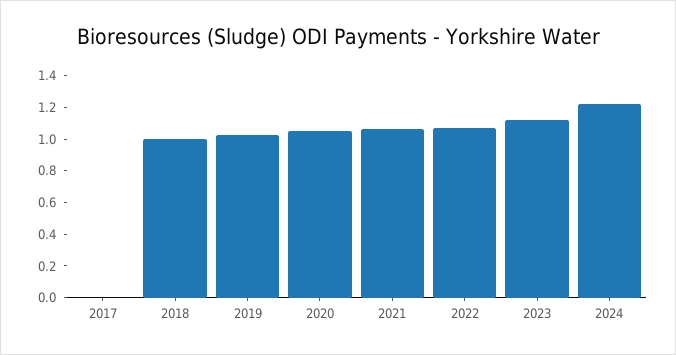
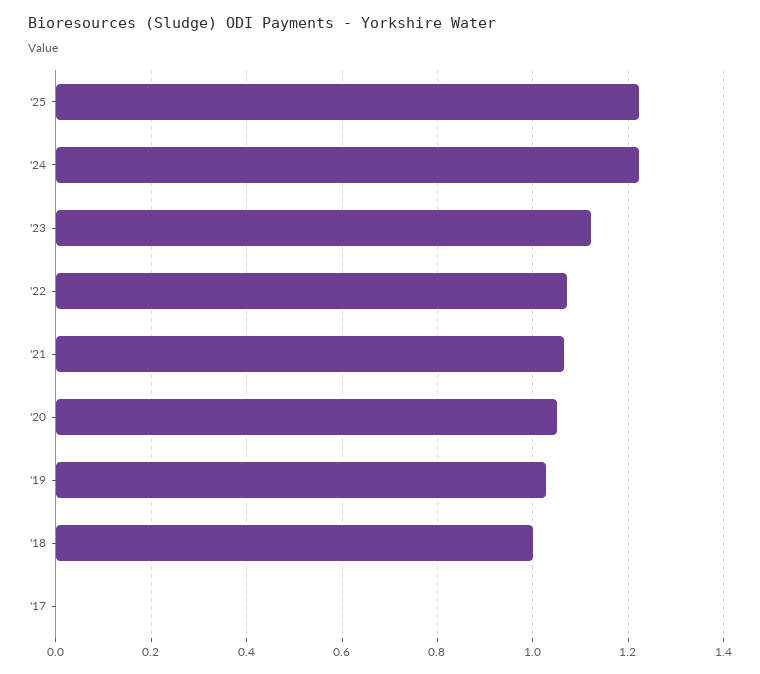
'25: none -> 1.22

